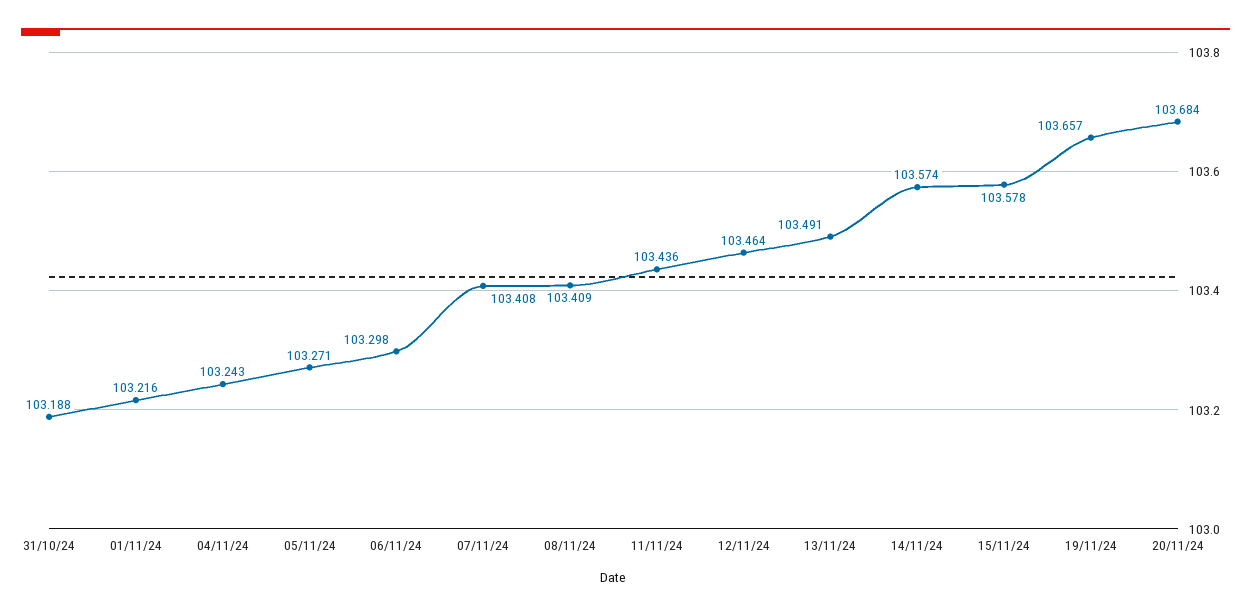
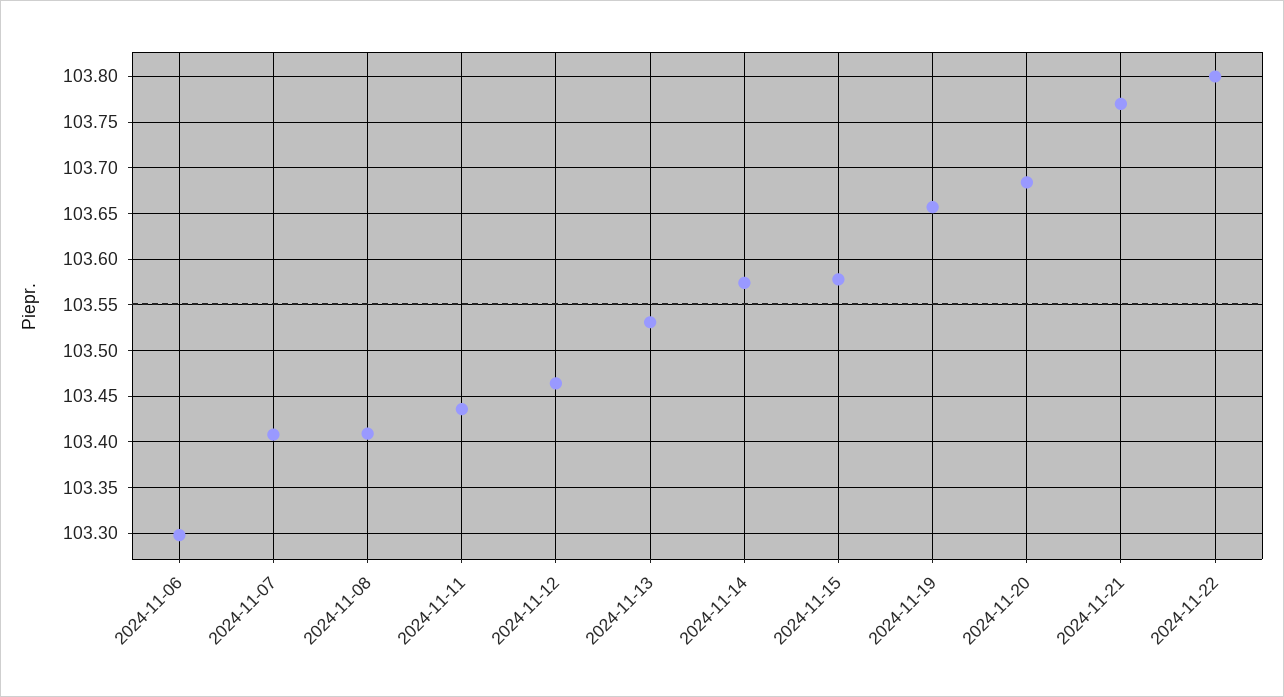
31/10/24: 103.188 -> none
01/11/24: 103.216 -> none
04/11/24: 103.243 -> none
05/11/24: 103.271 -> none
13/11/24: 103.491 -> 103.53
2024-11-21: none -> 103.77
2024-11-22: none -> 103.8

